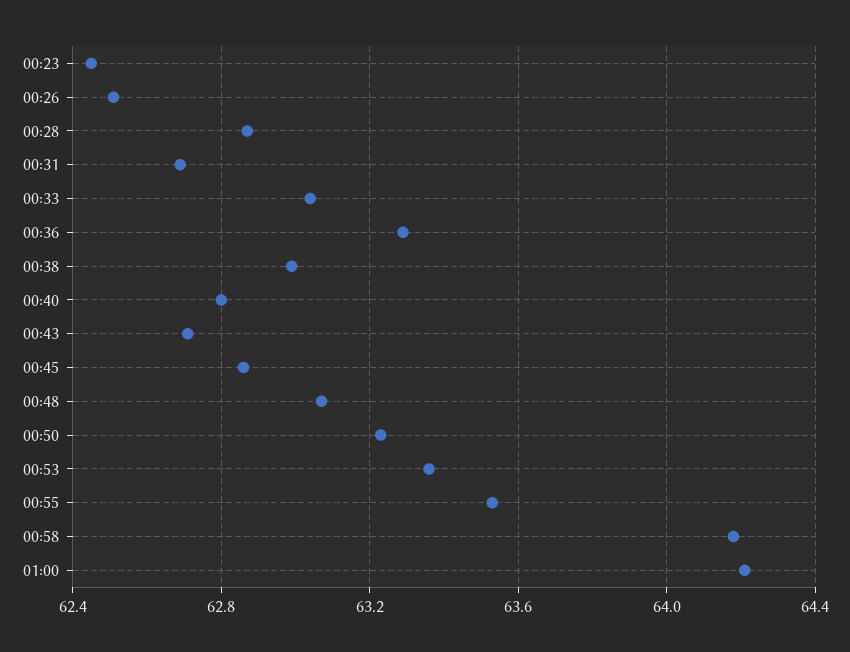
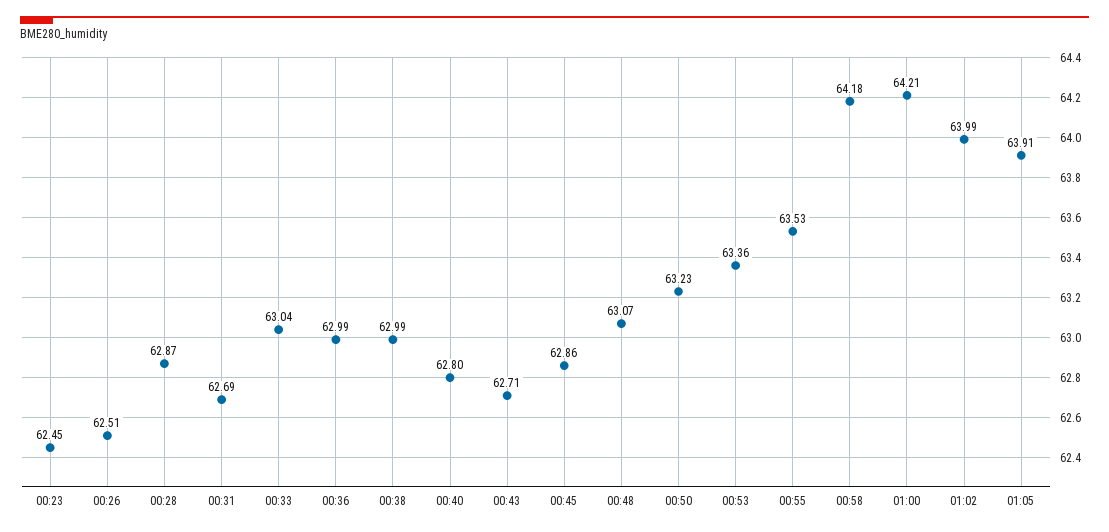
00:36: 63.3 -> 62.99
01:02: none -> 63.99
01:05: none -> 63.91

